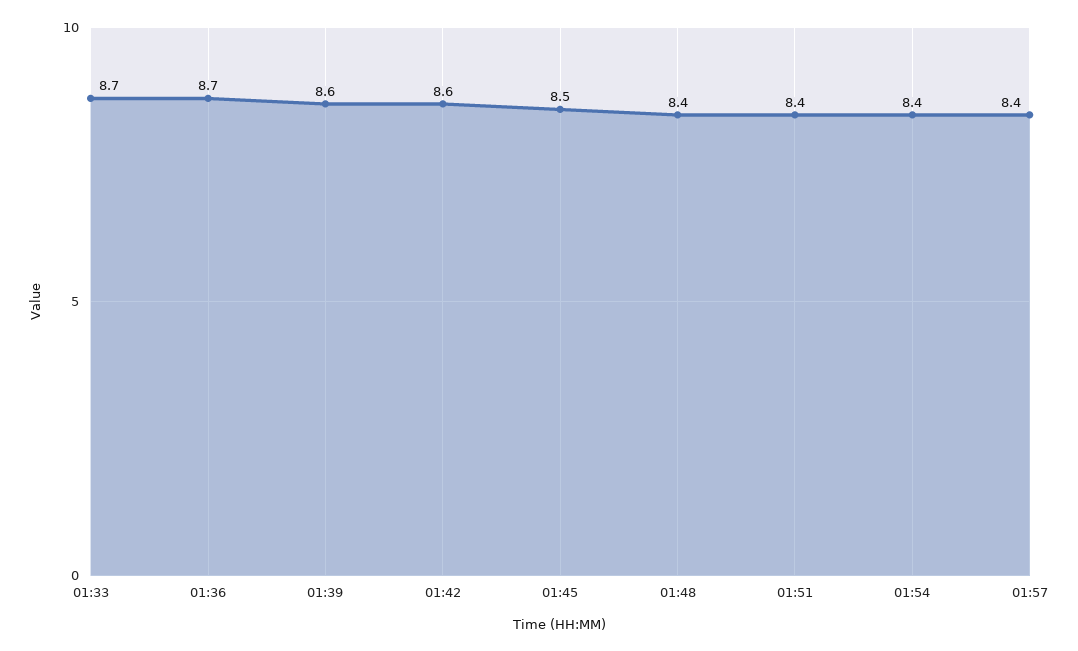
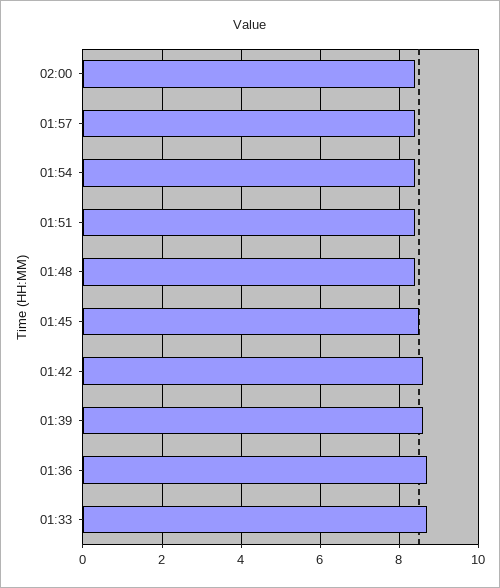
02:00: none -> 8.5

